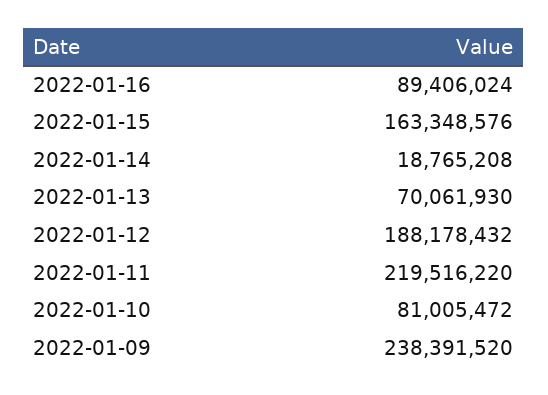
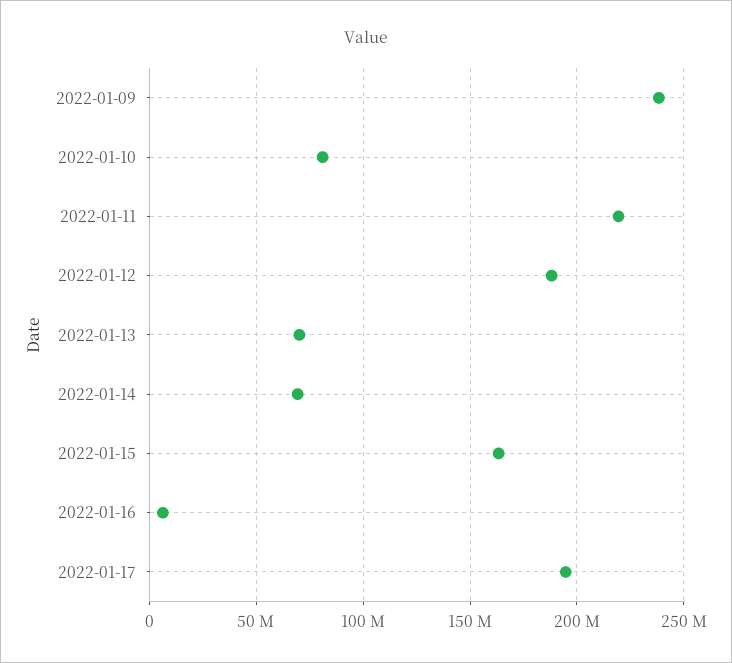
2022-01-16: 89406024 -> 5000000
2022-01-14: 18765208 -> 70000000
2022-01-17: none -> 195000000

